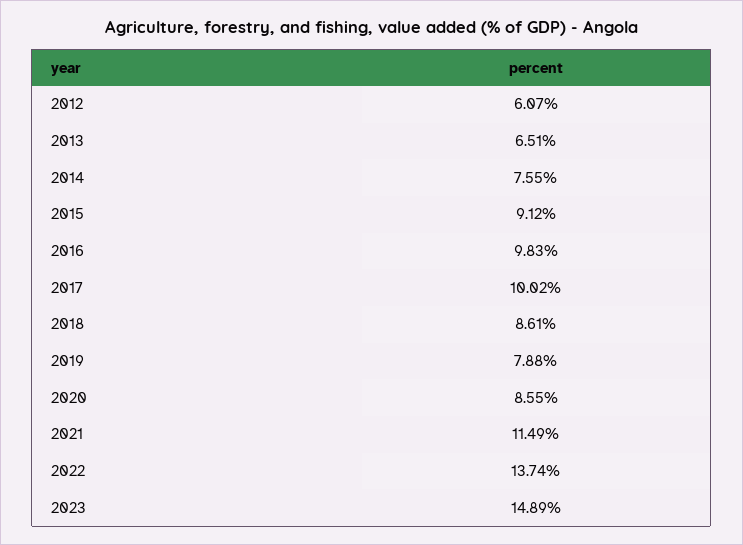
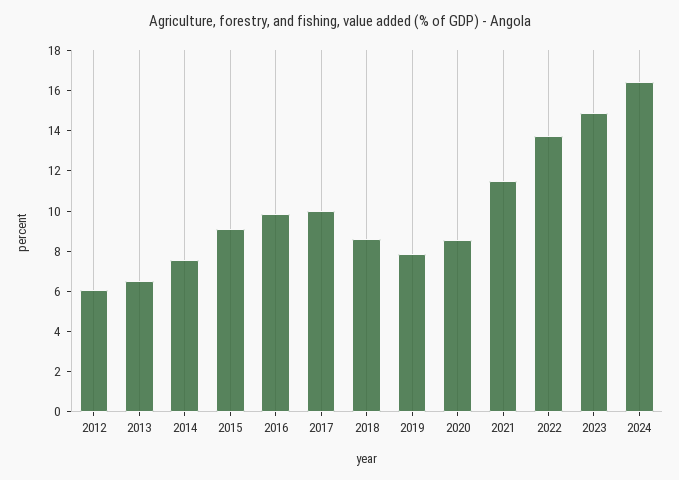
2024: none -> 16.5

